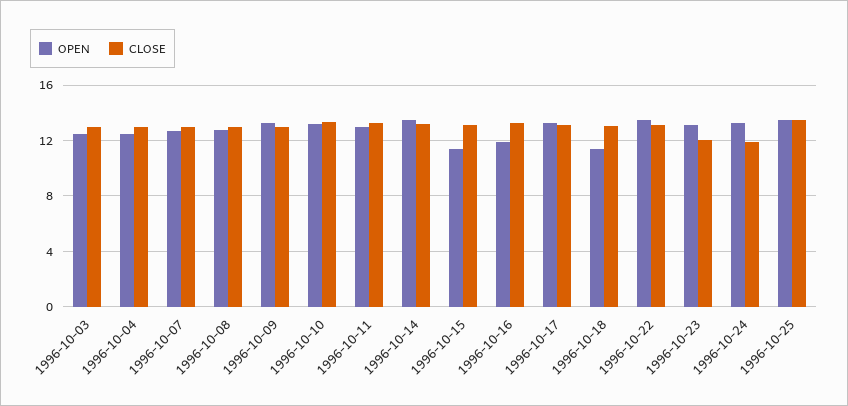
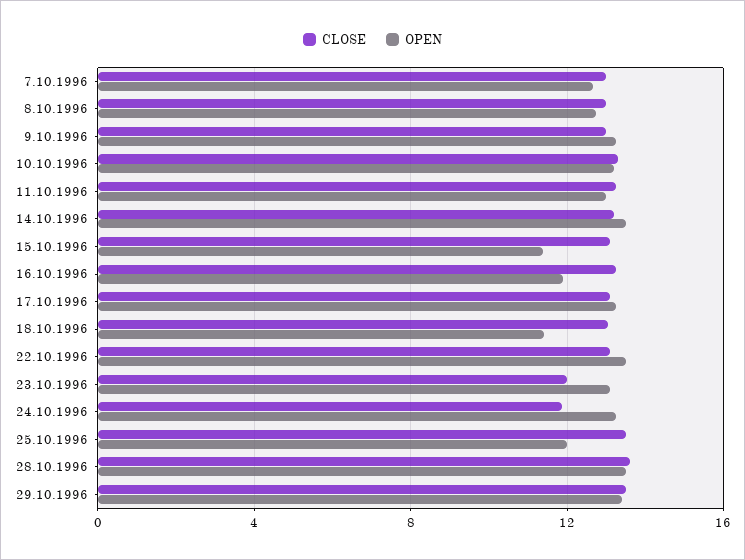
OPEN, 1996-10-03: 12.5 -> none
CLOSE, 1996-10-03: 13 -> none
OPEN, 1996-10-04: 12.5 -> none
CLOSE, 1996-10-04: 13 -> none
OPEN, 1996-10-25: 13.5 -> 12
CLOSE, 28.10.1996: none -> 13.5
OPEN, 28.10.1996: none -> 13.5
CLOSE, 29.10.1996: none -> 13.5
OPEN, 29.10.1996: none -> 13.5

